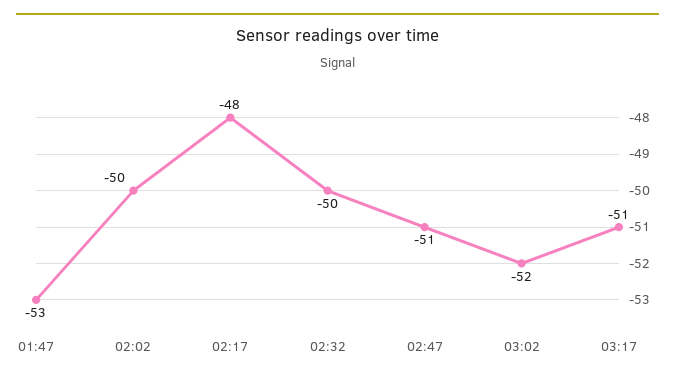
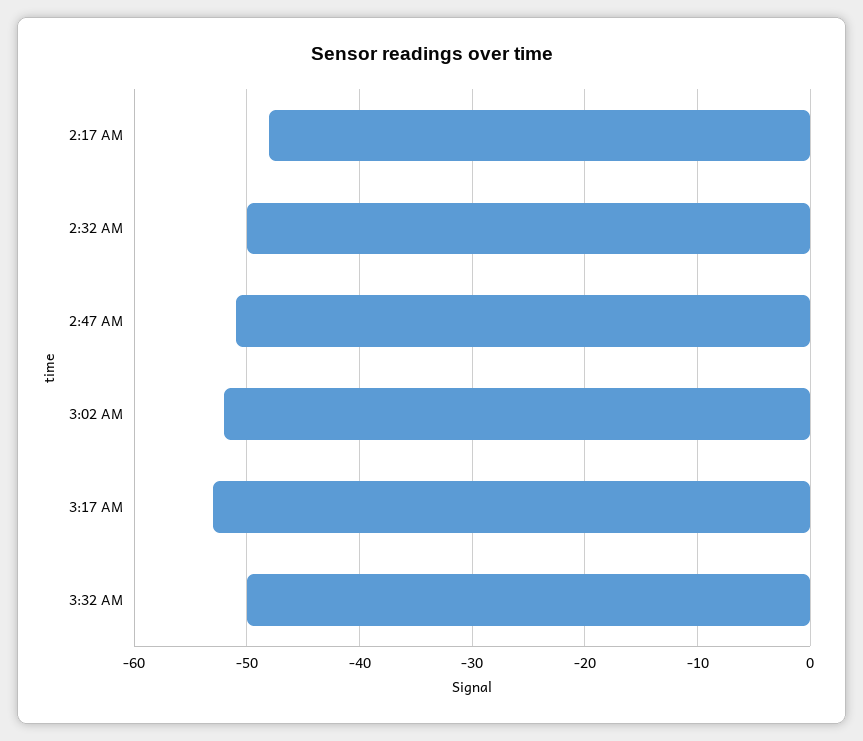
01:47: -53 -> none
02:02: -50 -> none
03:17: -51 -> -53
3:32 AM: none -> -50

